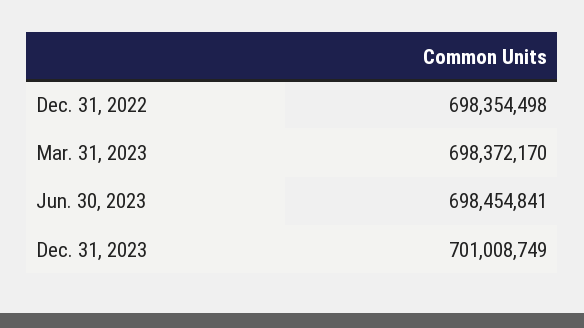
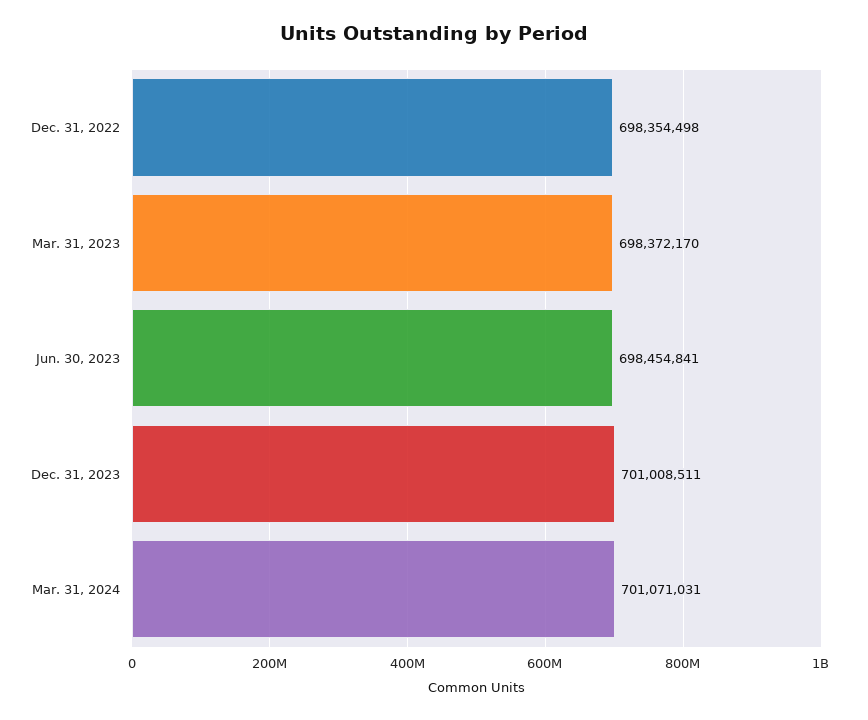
Dec. 31, 2023: 701008749 -> 701008511
Mar. 31, 2024: none -> 701071031

